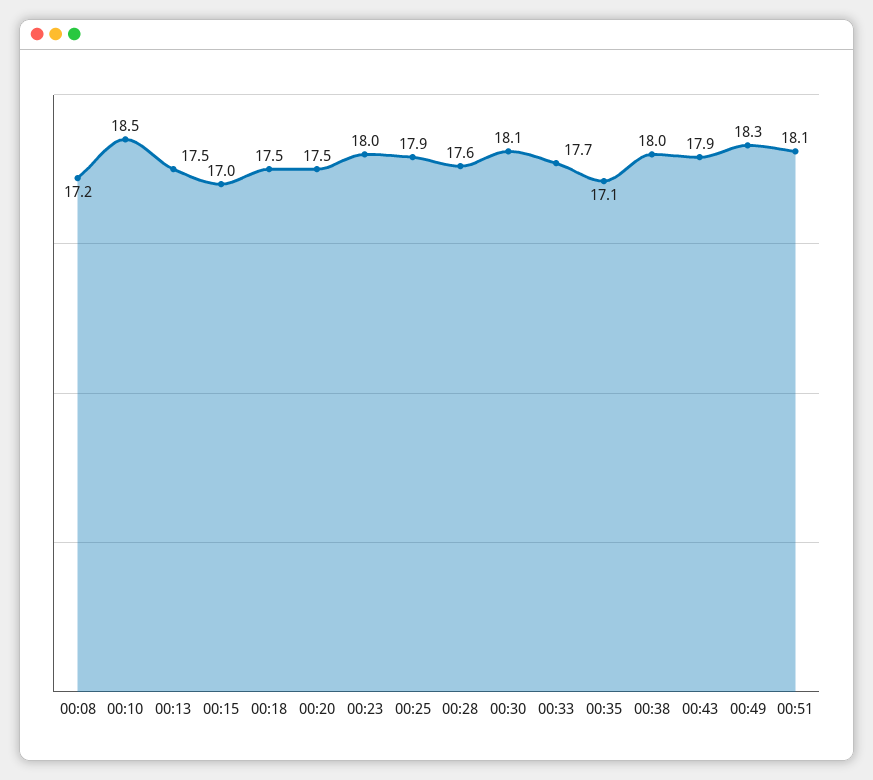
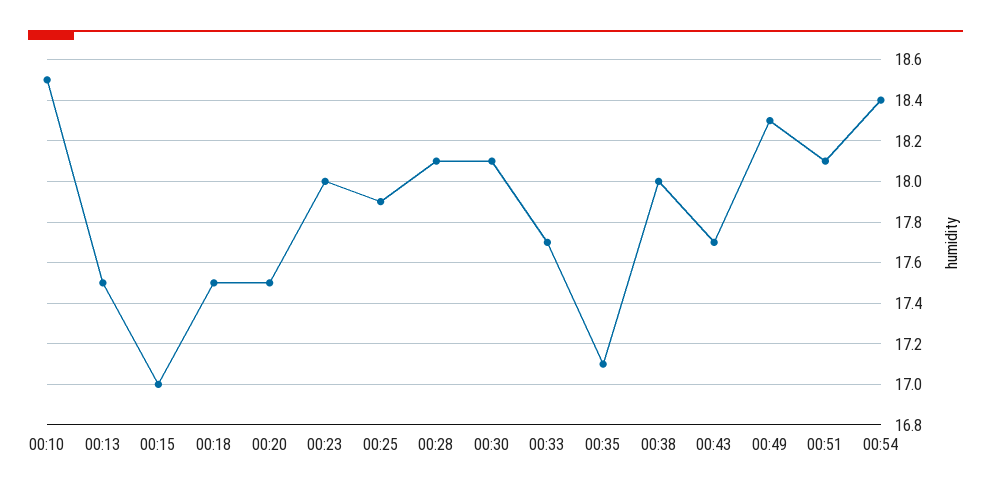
00:08: 17.2 -> none
00:28: 17.6 -> 18.1
00:43: 17.9 -> 17.7
00:54: none -> 18.4

